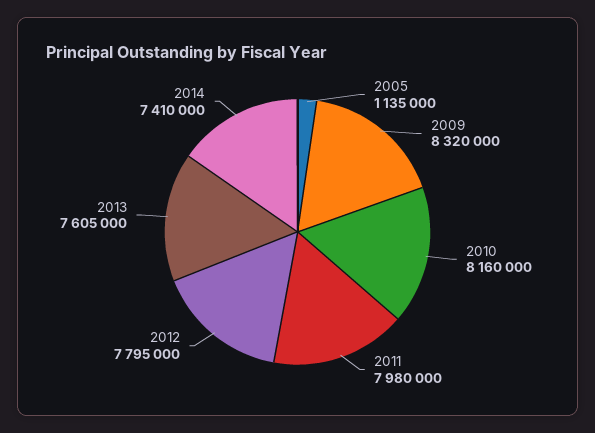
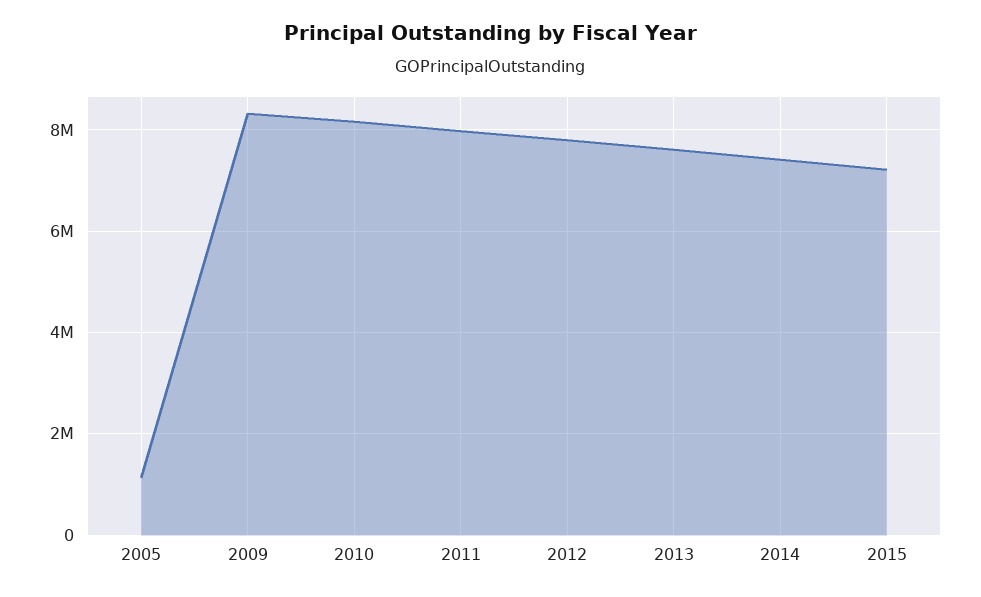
2015: none -> 7200000

